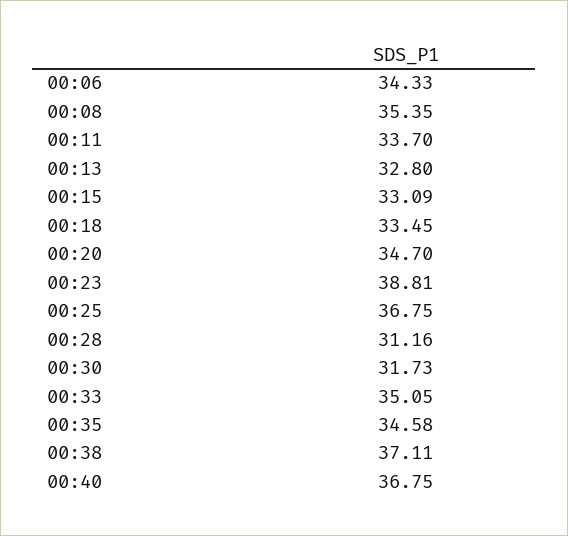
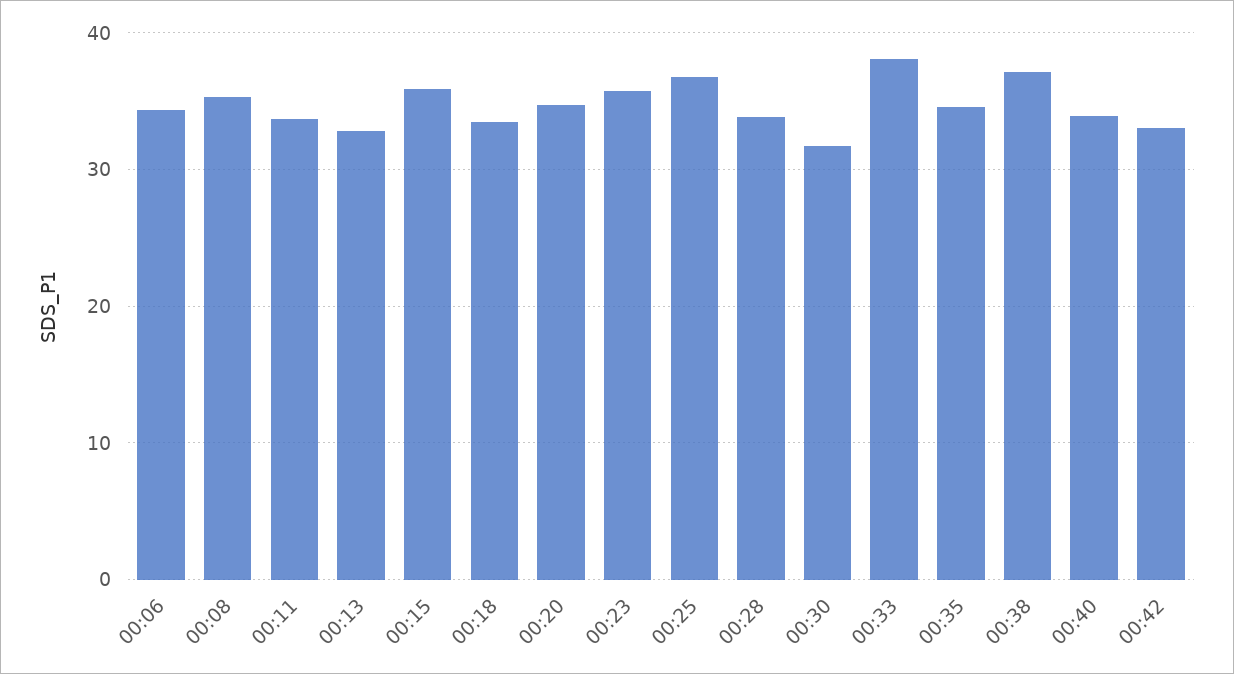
00:15: 33.09 -> 36
00:23: 38.81 -> 36
00:28: 31.16 -> 34
00:33: 35.05 -> 38
00:40: 36.75 -> 34
00:42: none -> 33

